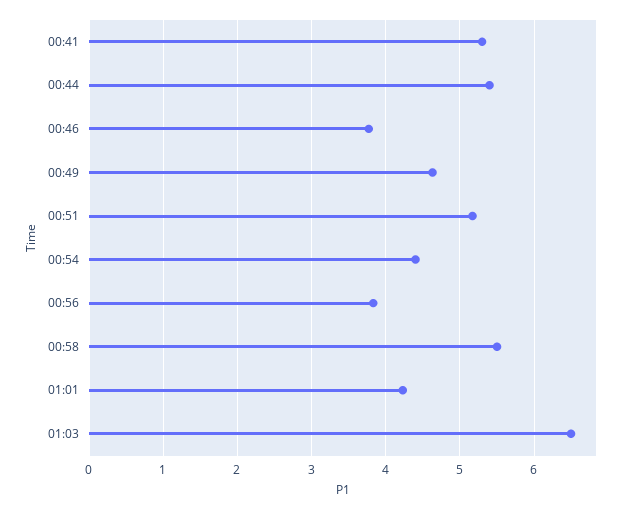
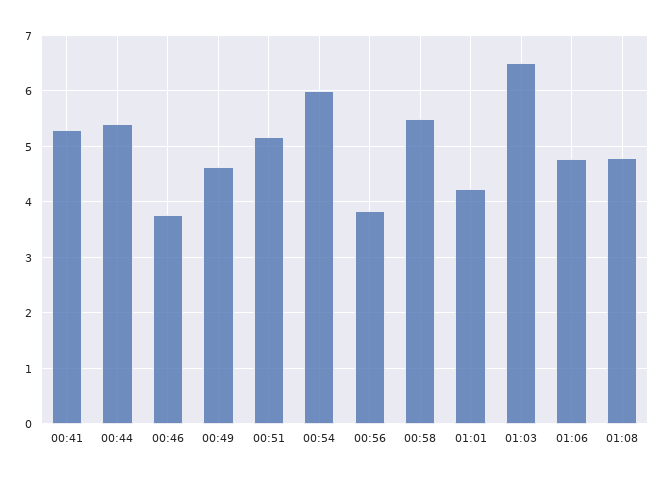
00:54: 4.4 -> 6
01:06: none -> 4.8
01:08: none -> 4.8

